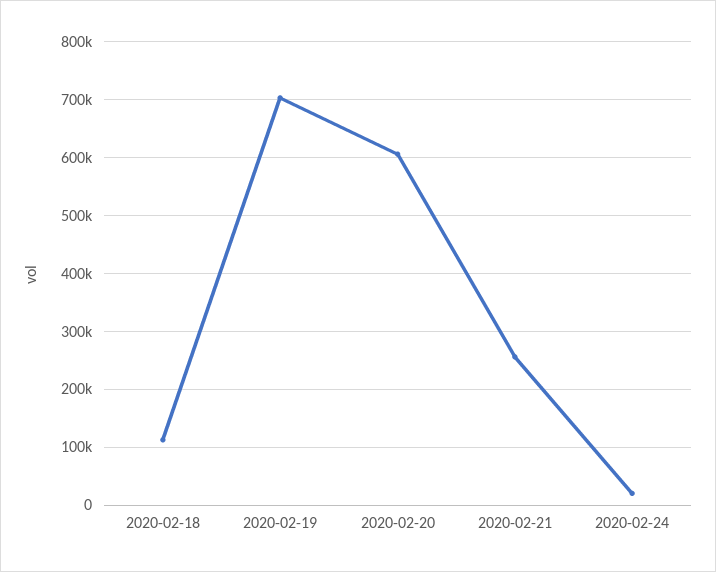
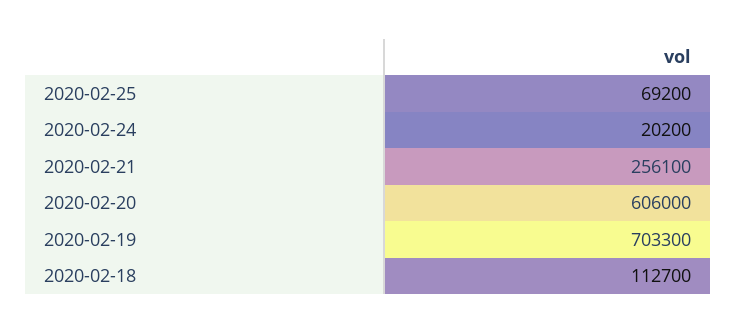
2020-02-25: none -> 69200

